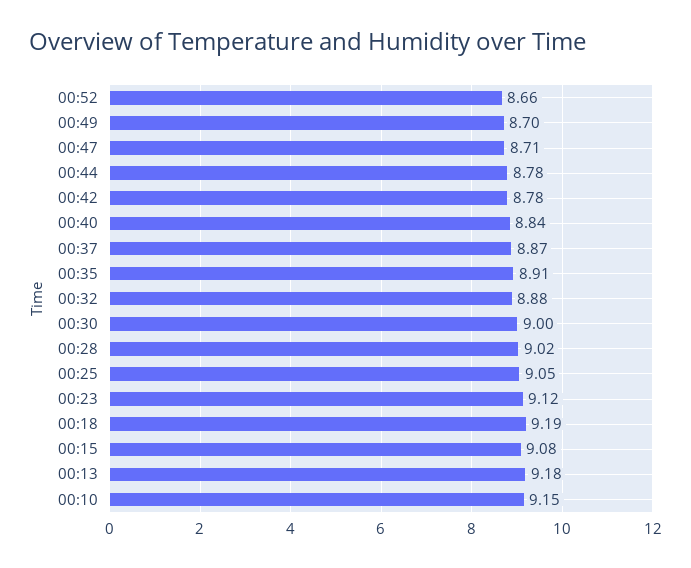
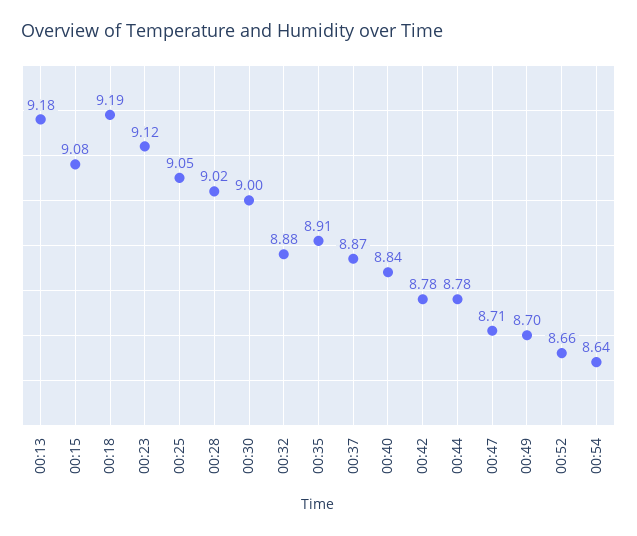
00:10: 9.15 -> none
00:54: none -> 8.64

